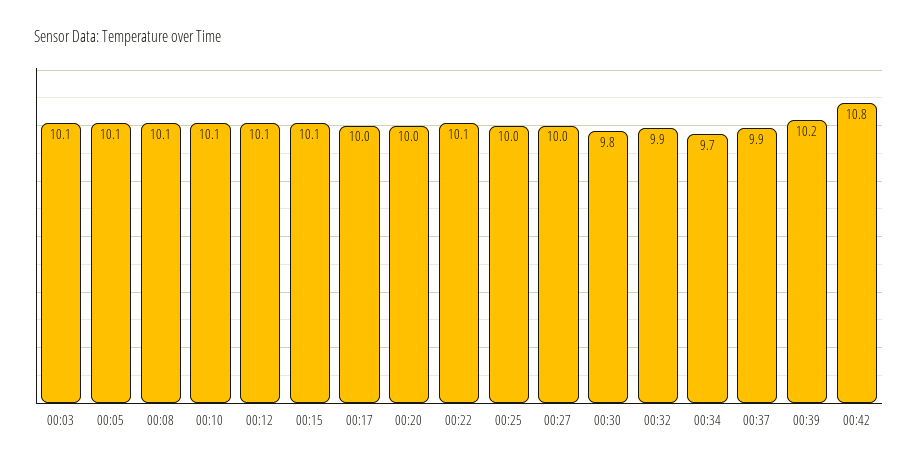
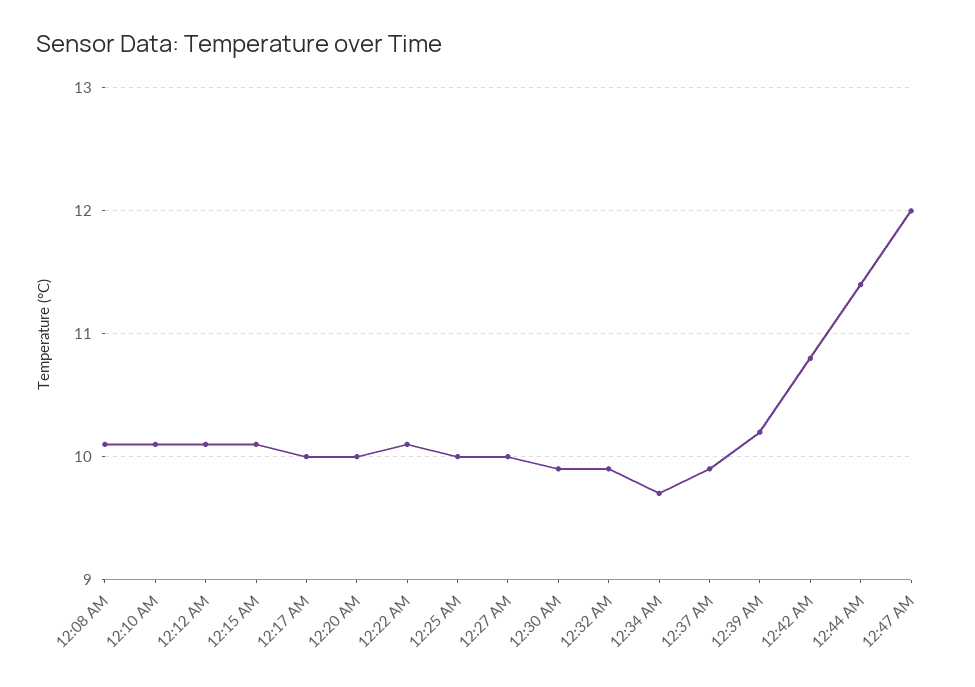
00:03: 10.1 -> none
00:05: 10.1 -> none
00:30: 9.8 -> 9.9
12:44 AM: none -> 11.4
12:47 AM: none -> 12

